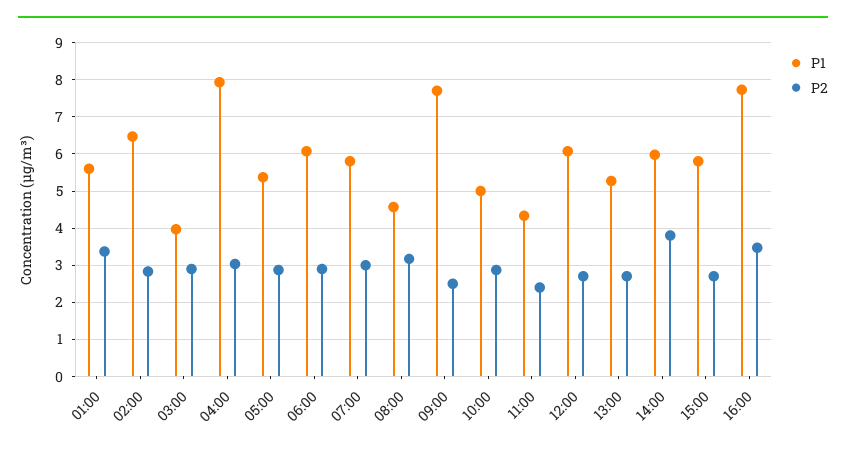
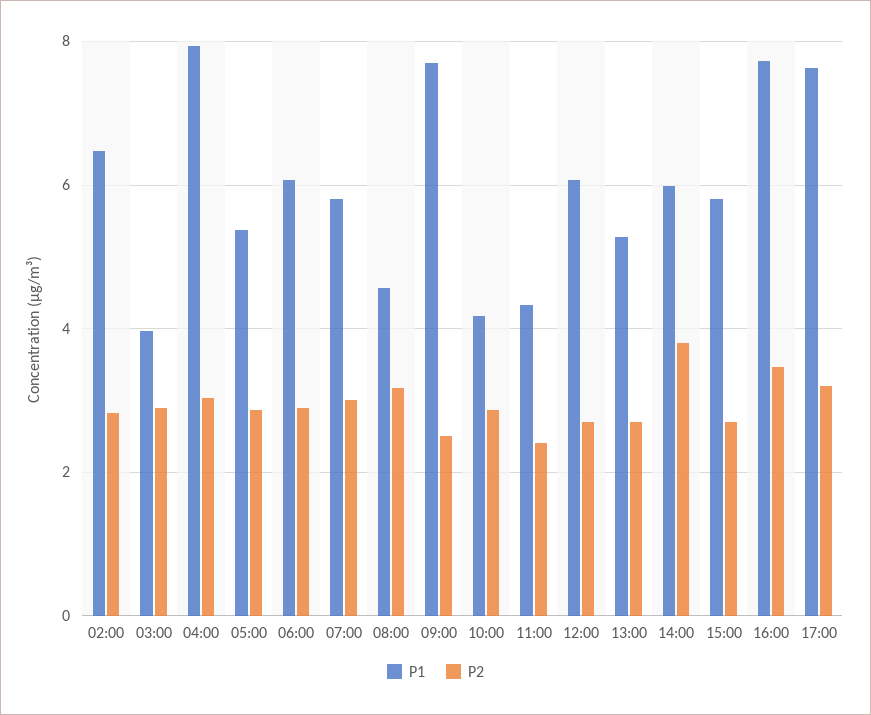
P1, 01:00: 5.6 -> none
P2, 01:00: 3.4 -> none
P1, 10:00: 5 -> 4.2
P1, 17:00: none -> 7.6
P2, 17:00: none -> 3.2

